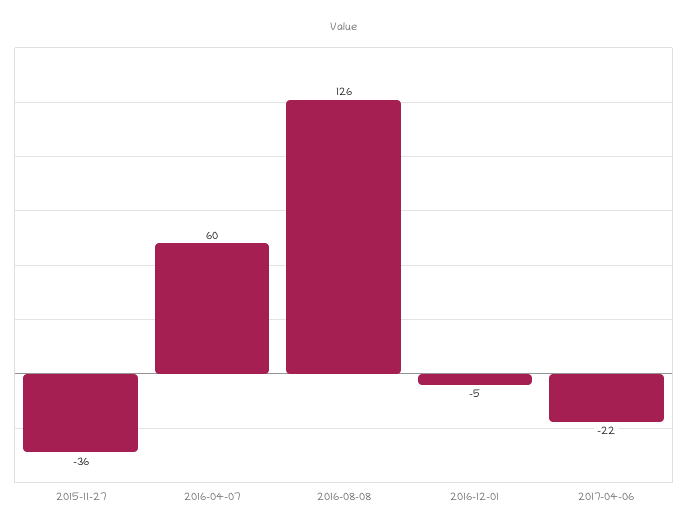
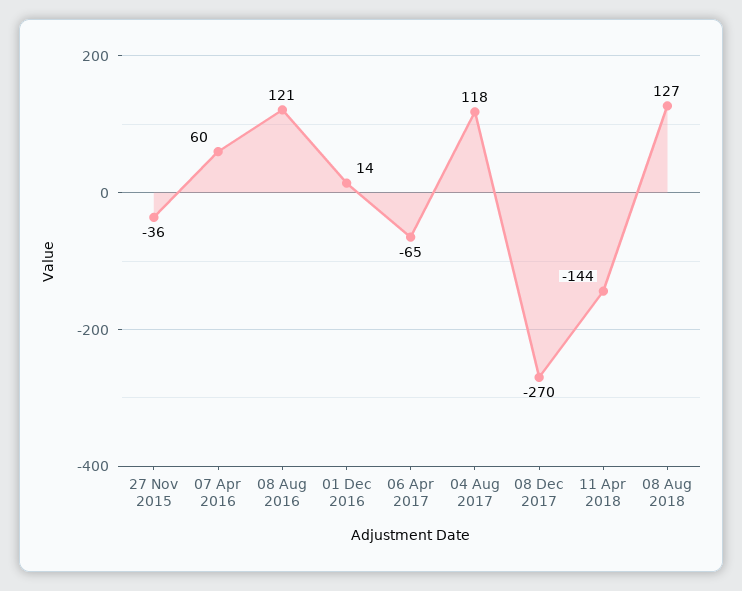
2016-08-08: 126 -> 121
2016-12-01: -5 -> 14
2017-04-06: -22 -> -65
04 Aug 2017: none -> 118
08 Dec 2017: none -> -270
11 Apr 2018: none -> -144
08 Aug 2018: none -> 127

